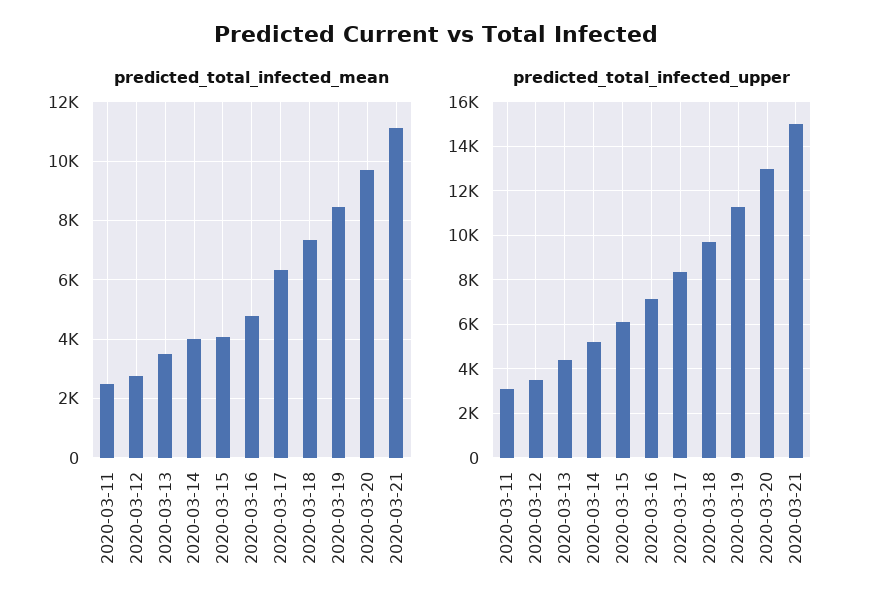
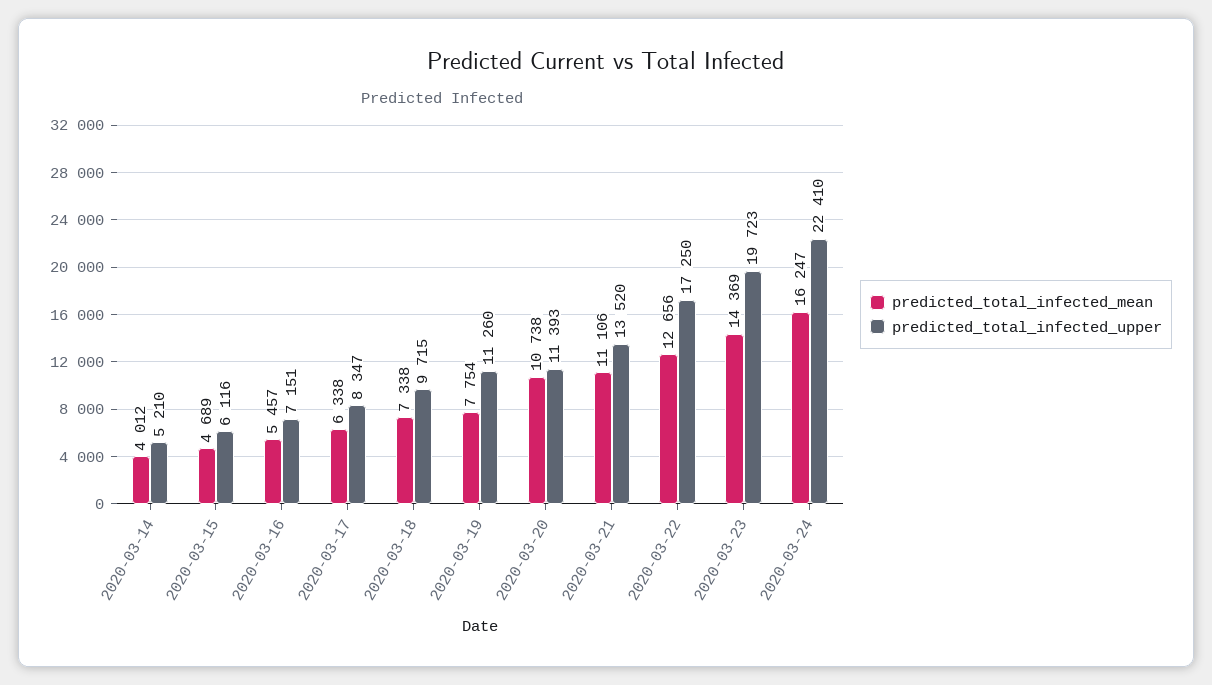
predicted_total_infected_mean, 2020-03-11: 2500 -> none
predicted_total_infected_mean, 2020-03-12: 2750 -> none
predicted_total_infected_mean, 2020-03-13: 3500 -> none
predicted_total_infected_mean, 2020-03-15: 4000 -> 4689
predicted_total_infected_mean, 2020-03-16: 4750 -> 5457
predicted_total_infected_mean, 2020-03-19: 8500 -> 7754
predicted_total_infected_mean, 2020-03-20: 9750 -> 10738
predicted_total_infected_upper, 2020-03-11: 3000 -> none
predicted_total_infected_upper, 2020-03-12: 3500 -> none
predicted_total_infected_upper, 2020-03-13: 4500 -> none
predicted_total_infected_upper, 2020-03-20: 13000 -> 11393
predicted_total_infected_upper, 2020-03-21: 15000 -> 13520
predicted_total_infected_mean, 2020-03-22: none -> 12656
predicted_total_infected_upper, 2020-03-22: none -> 17250
predicted_total_infected_mean, 2020-03-23: none -> 14369
predicted_total_infected_upper, 2020-03-23: none -> 19723
predicted_total_infected_mean, 2020-03-24: none -> 16247
predicted_total_infected_upper, 2020-03-24: none -> 22410

